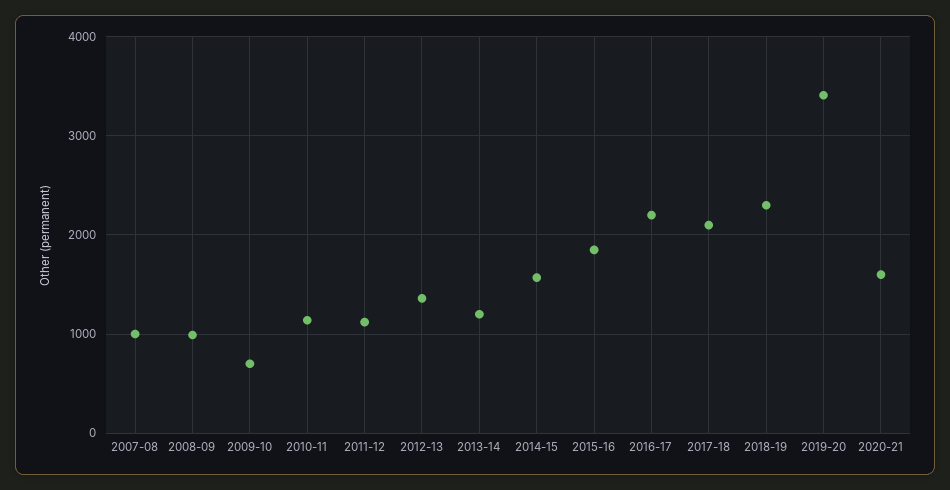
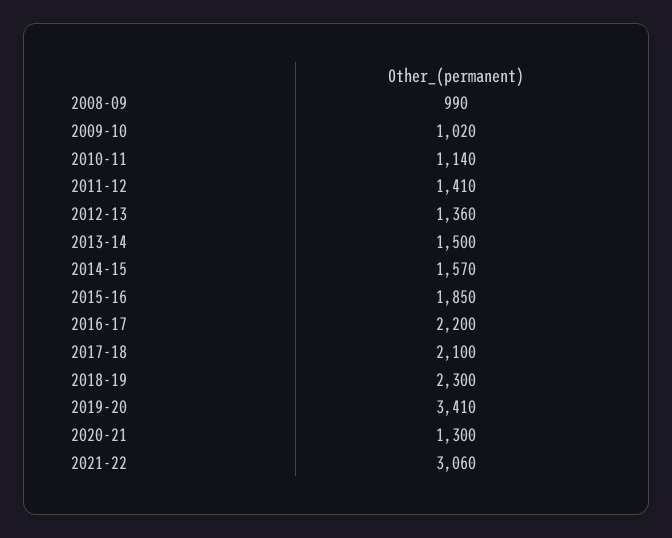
2007-08: 1000 -> none
2009-10: 700 -> 1020
2011-12: 1100 -> 1410
2013-14: 1200 -> 1500
2020-21: 1600 -> 1300
2021-22: none -> 3060

